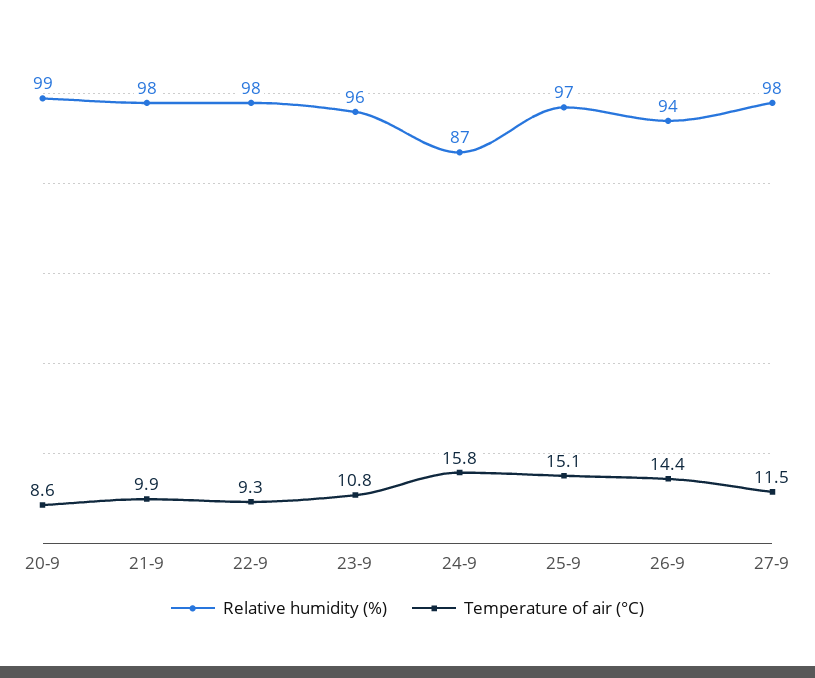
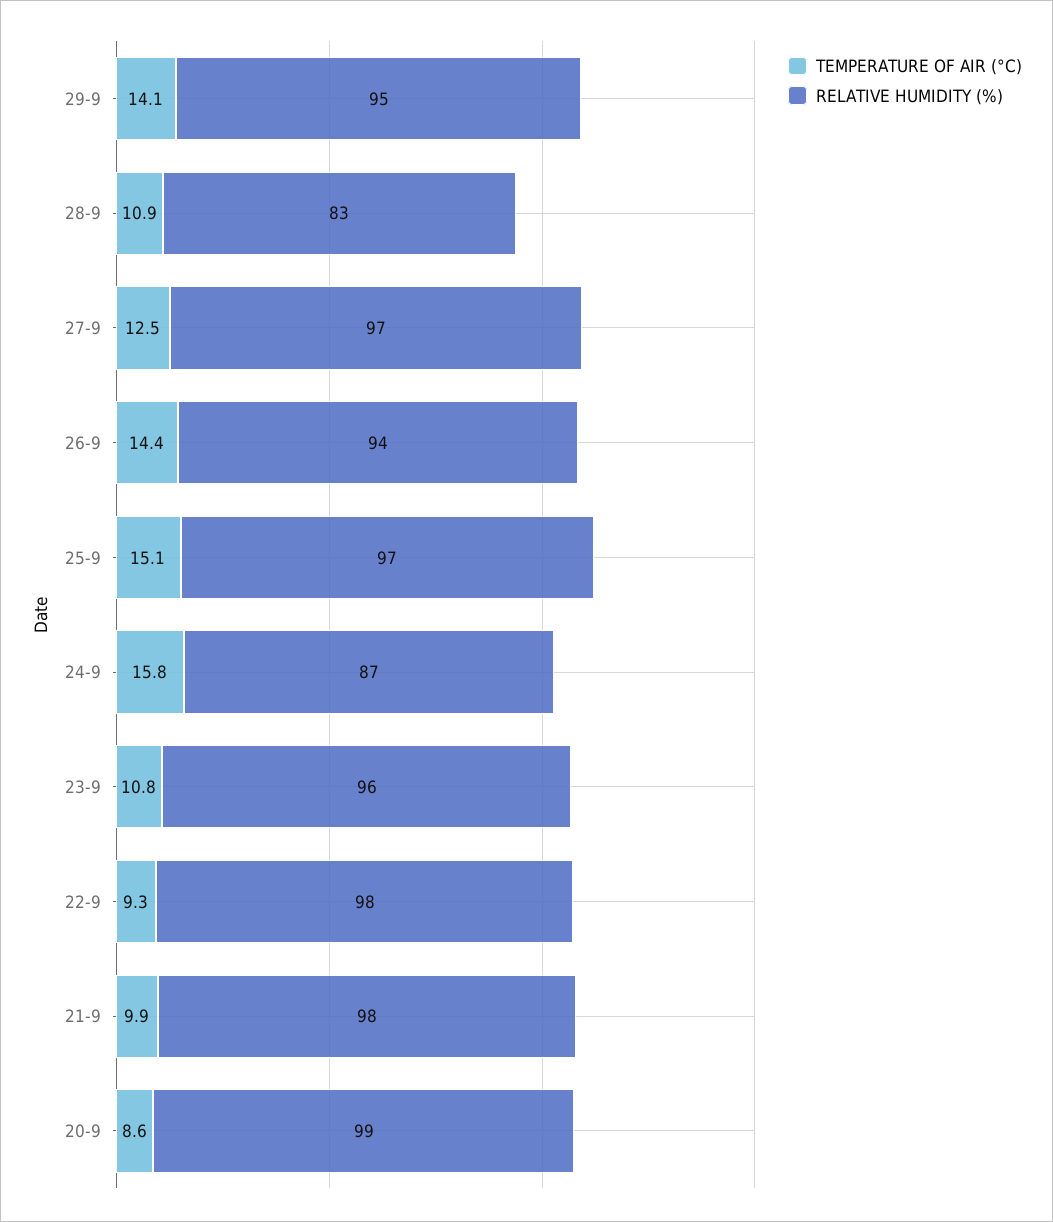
Relative humidity (%), 27-9: 98 -> 97
Temperature of air (°C), 27-9: 11.5 -> 12.5
Temperature of air (°C), 29-9: none -> 14.1
Relative humidity (%), 29-9: none -> 95
Temperature of air (°C), 28-9: none -> 10.9
Relative humidity (%), 28-9: none -> 83

